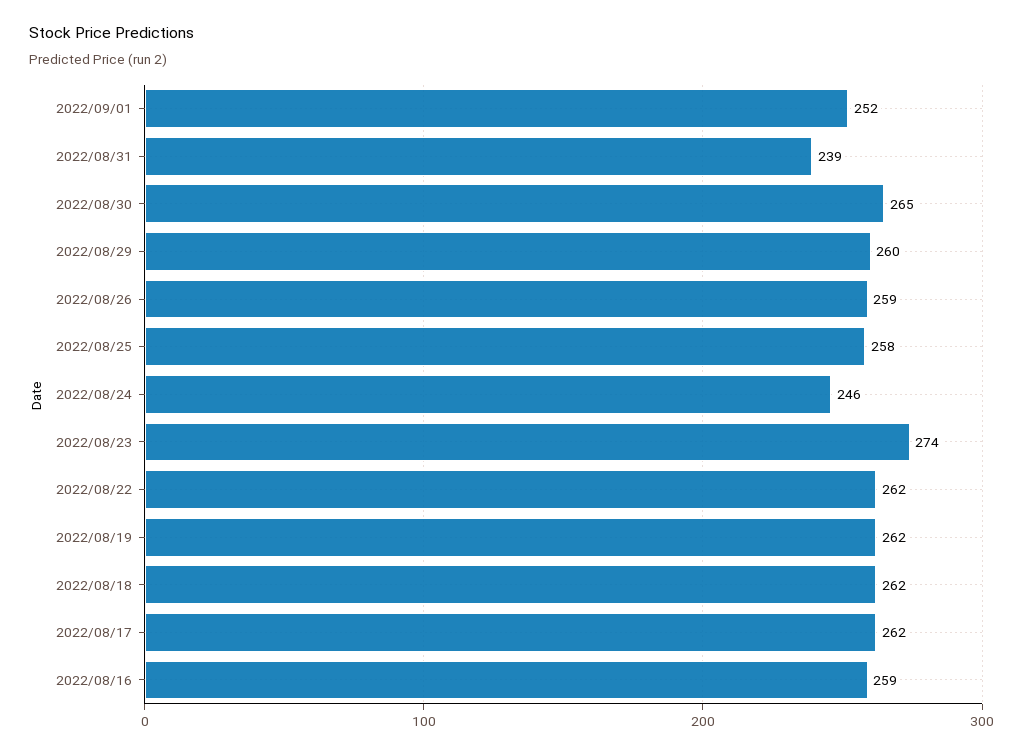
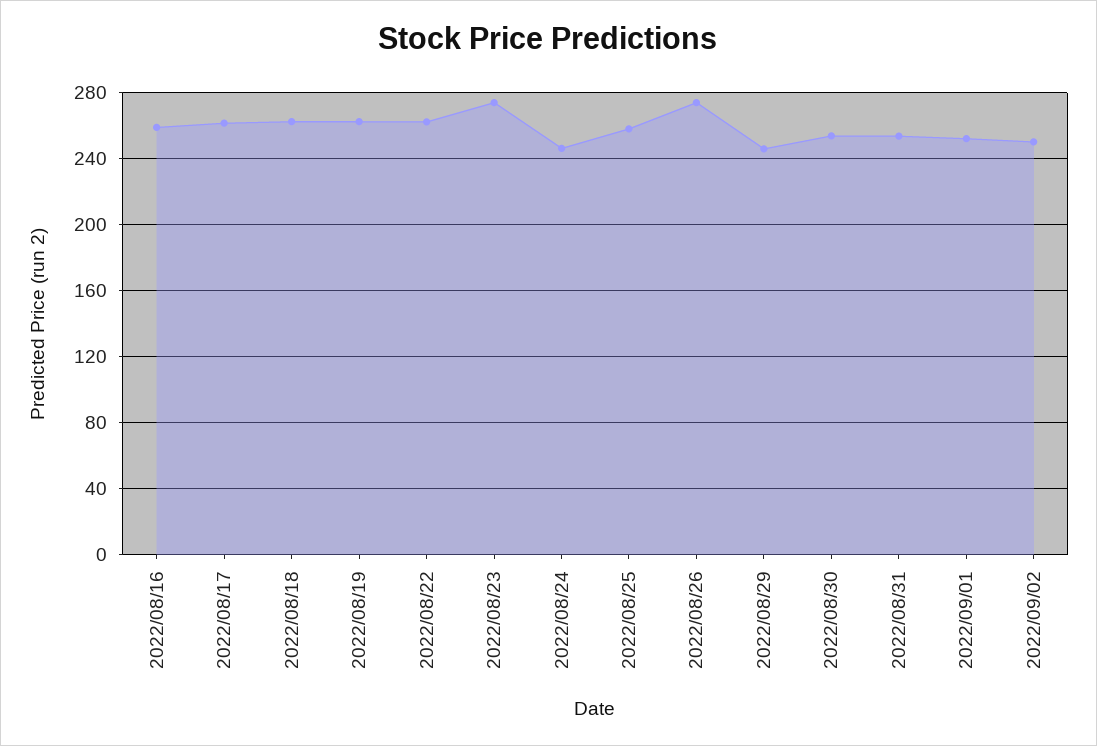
2022/08/31: 239 -> 255
2022/08/30: 265 -> 255
2022/08/29: 260 -> 245
2022/08/26: 259 -> 275
2022/09/02: none -> 250

